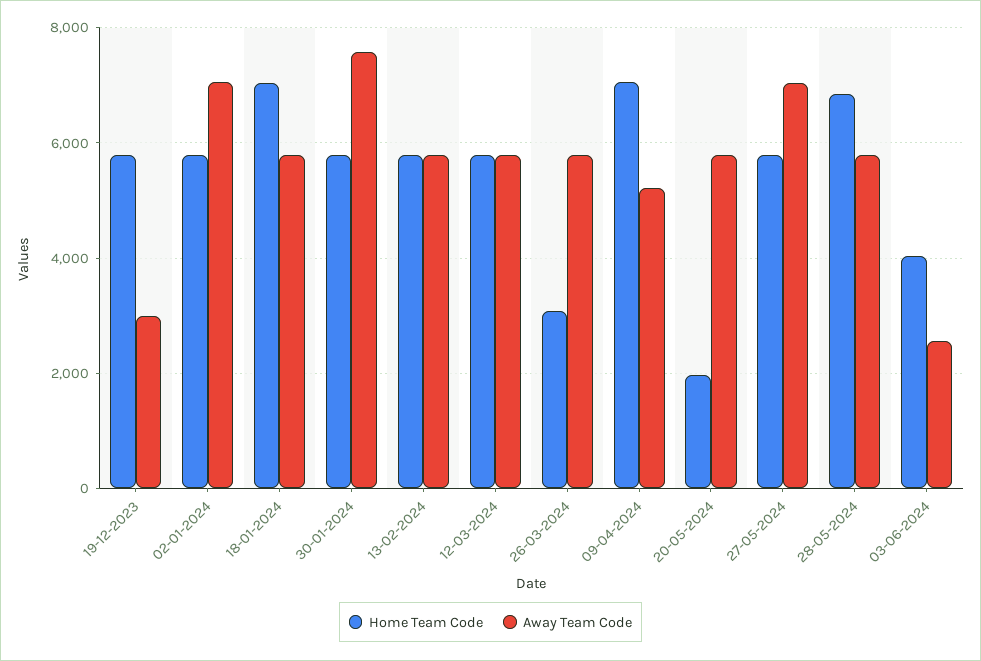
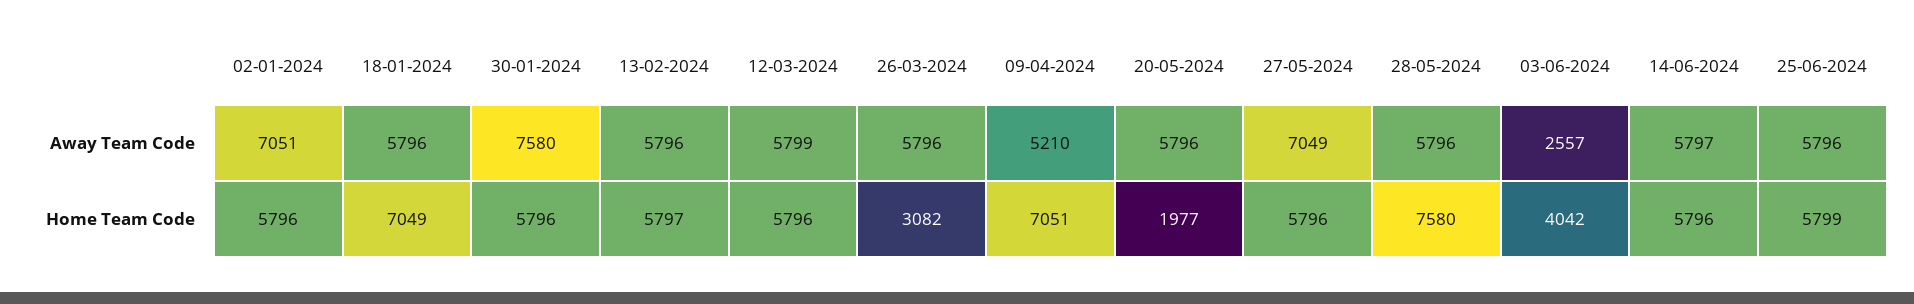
Home Team Code, 19-12-2023: 5800 -> none
Away Team Code, 19-12-2023: 3000 -> none
Home Team Code, 28-05-2024: 6800 -> 7580
Away Team Code, 14-06-2024: none -> 5797
Away Team Code, 25-06-2024: none -> 5796
Home Team Code, 14-06-2024: none -> 5796
Home Team Code, 25-06-2024: none -> 5799

